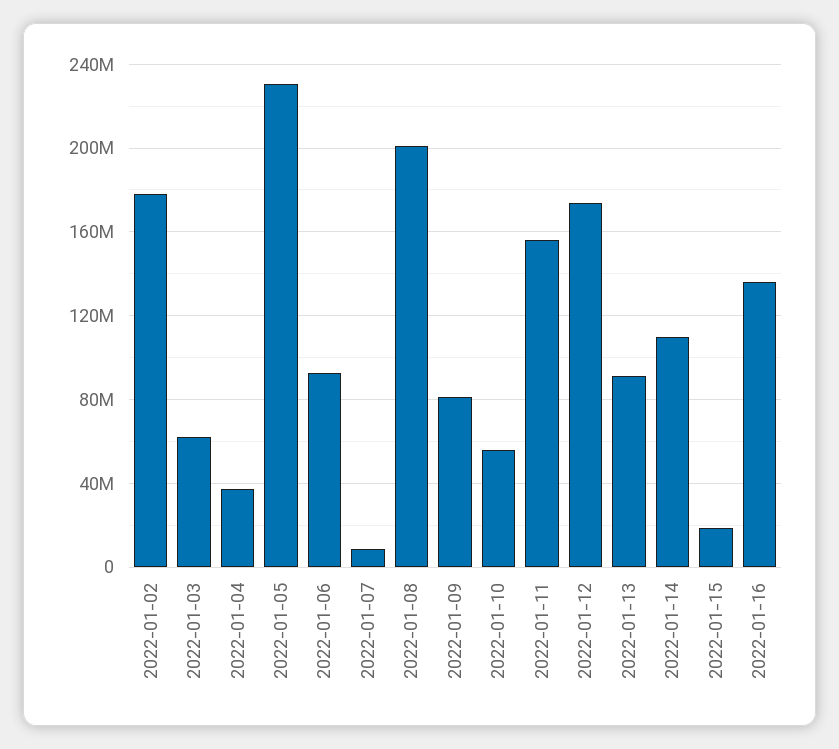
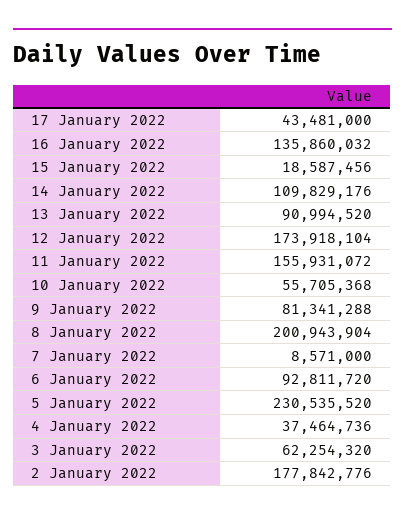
17 January 2022: none -> 43481000

